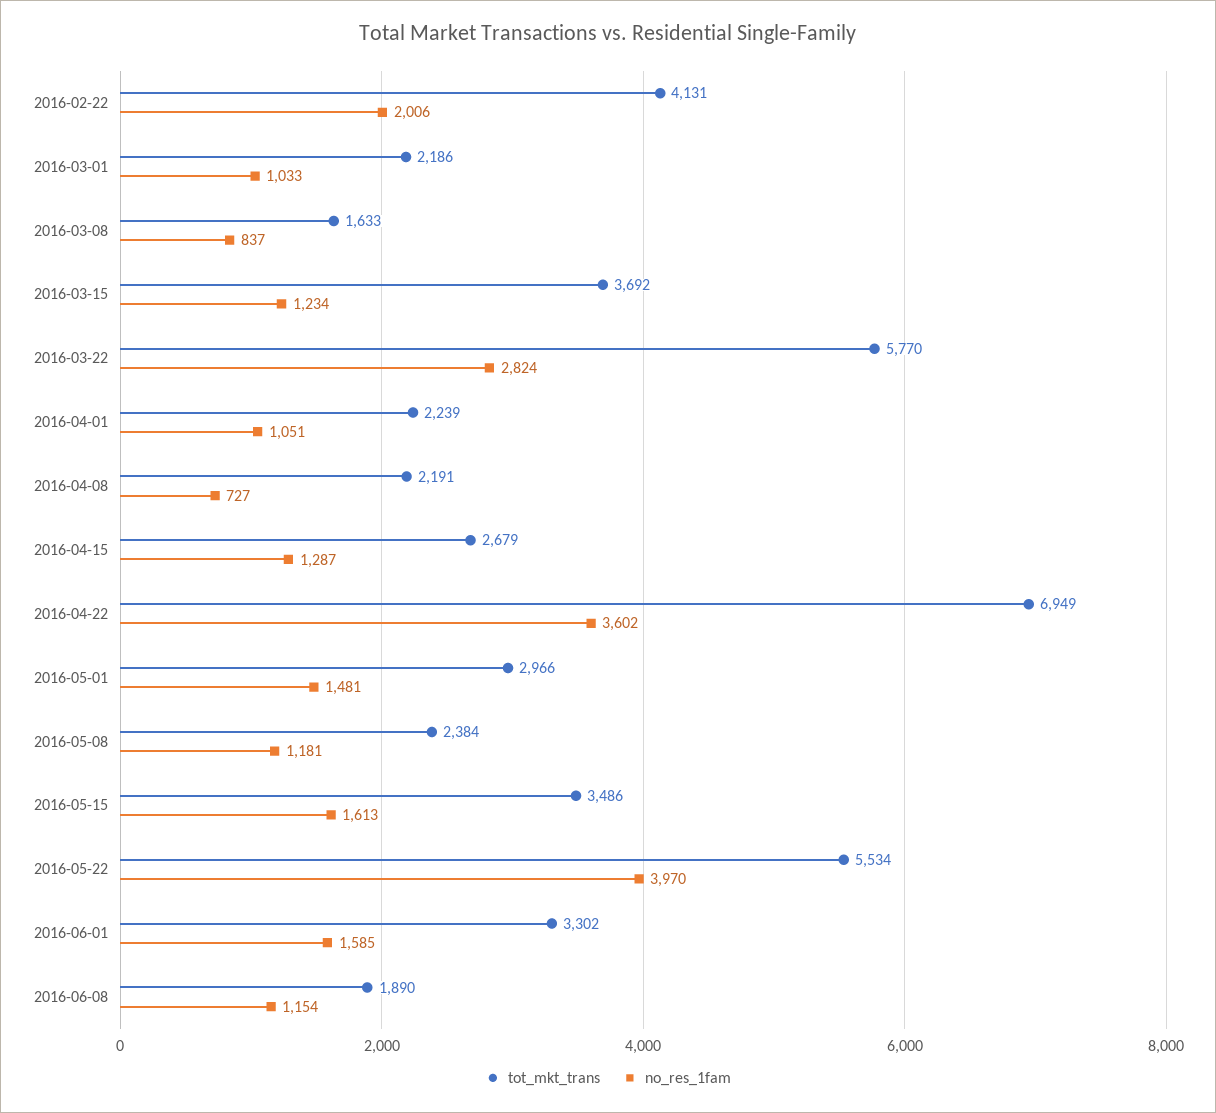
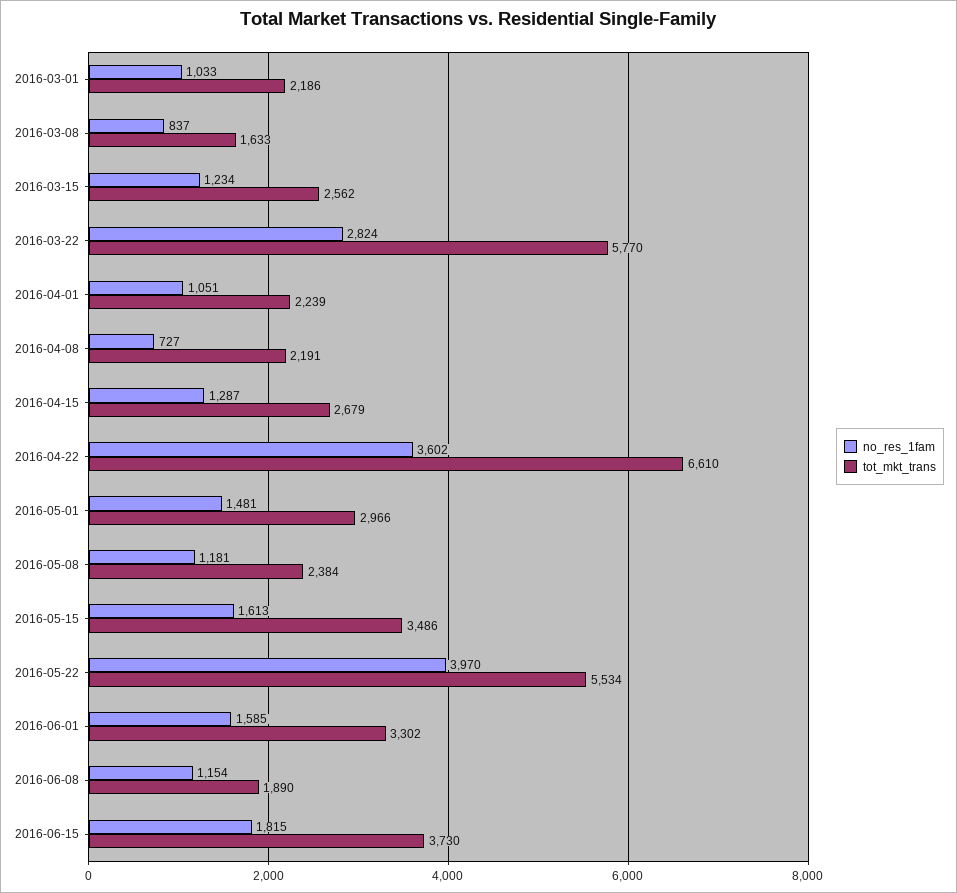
tot_mkt_trans, 2016-02-22: 4131 -> none
no_res_1fam, 2016-02-22: 2006 -> none
tot_mkt_trans, 2016-03-15: 3692 -> 2562
tot_mkt_trans, 2016-04-22: 6949 -> 6610
no_res_1fam, 2016-06-15: none -> 1815
tot_mkt_trans, 2016-06-15: none -> 3730

